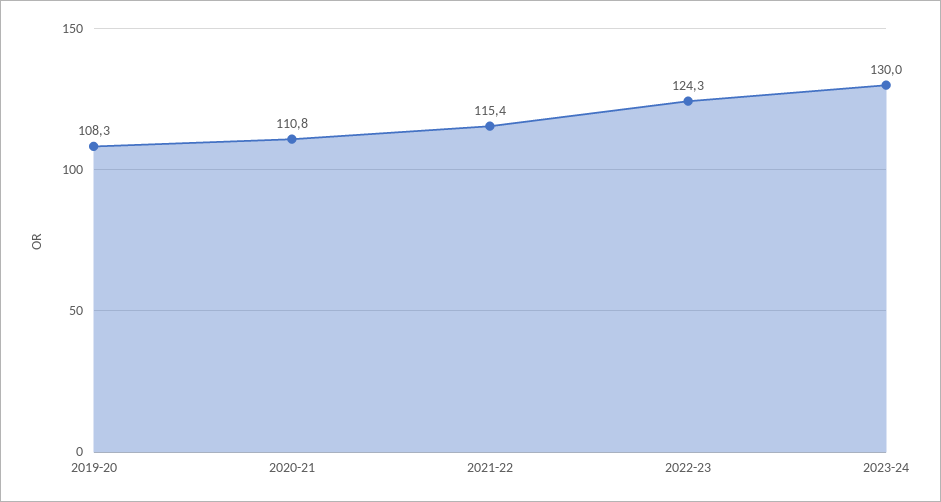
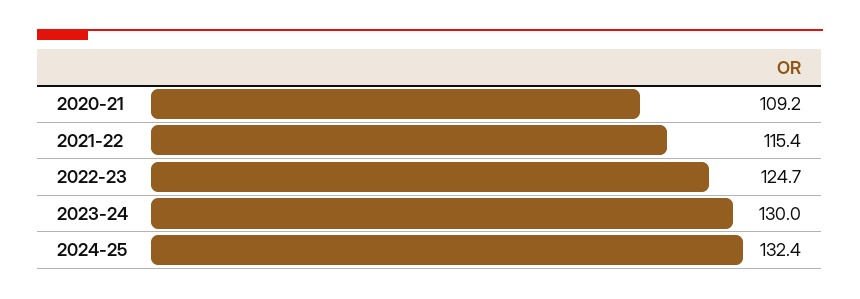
2019-20: 108.3 -> none
2020-21: 110.8 -> 109.2
2022-23: 124.3 -> 124.7
2024-25: none -> 132.4

